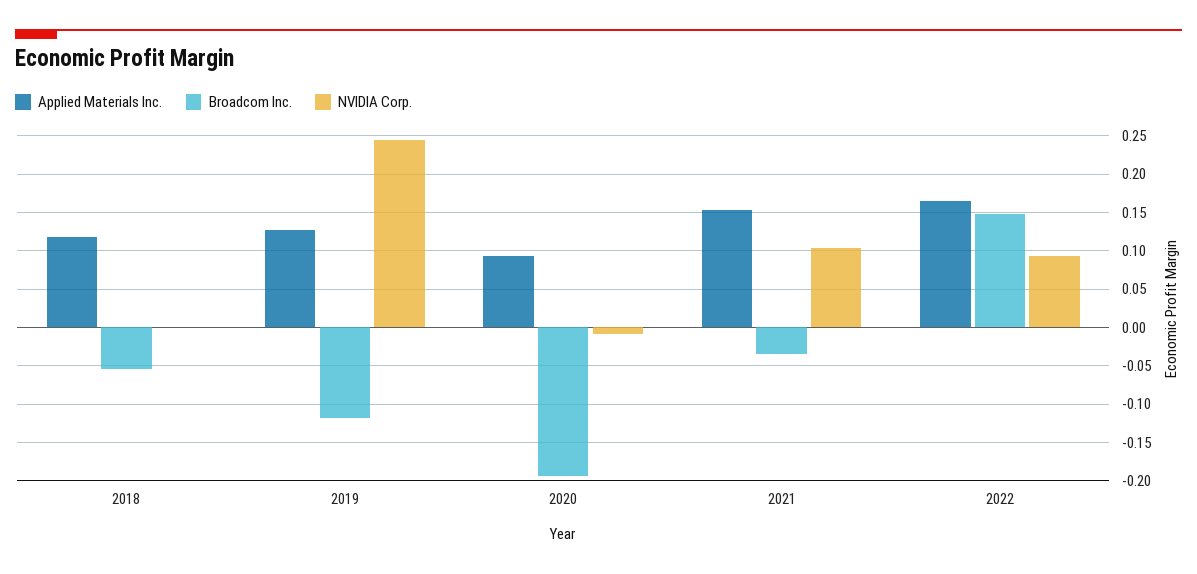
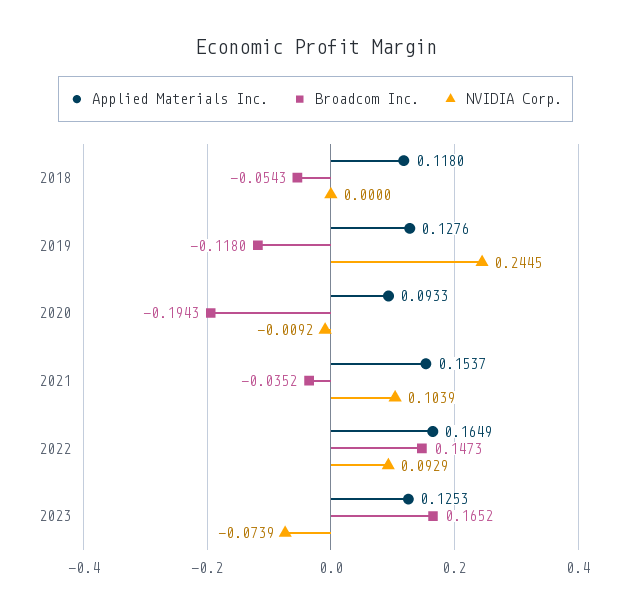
Applied Materials Inc., 2023: none -> 0.1253
Broadcom Inc., 2023: none -> 0.1652
NVIDIA Corp., 2023: none -> -0.0739

